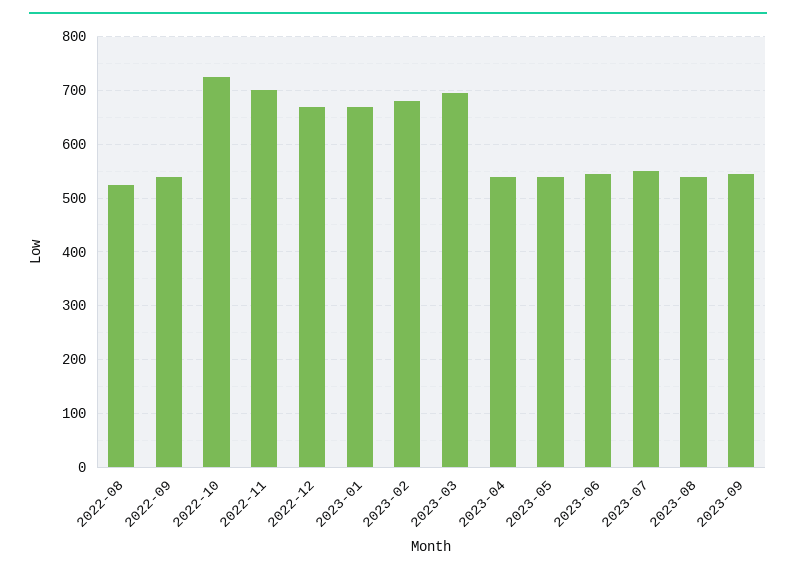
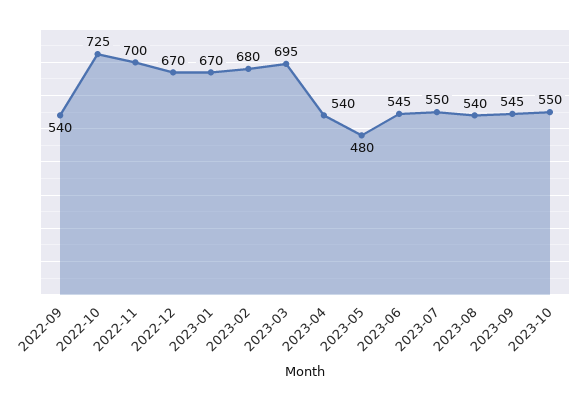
2022-08: 520 -> none
2023-05: 540 -> 480
2023-10: none -> 550

